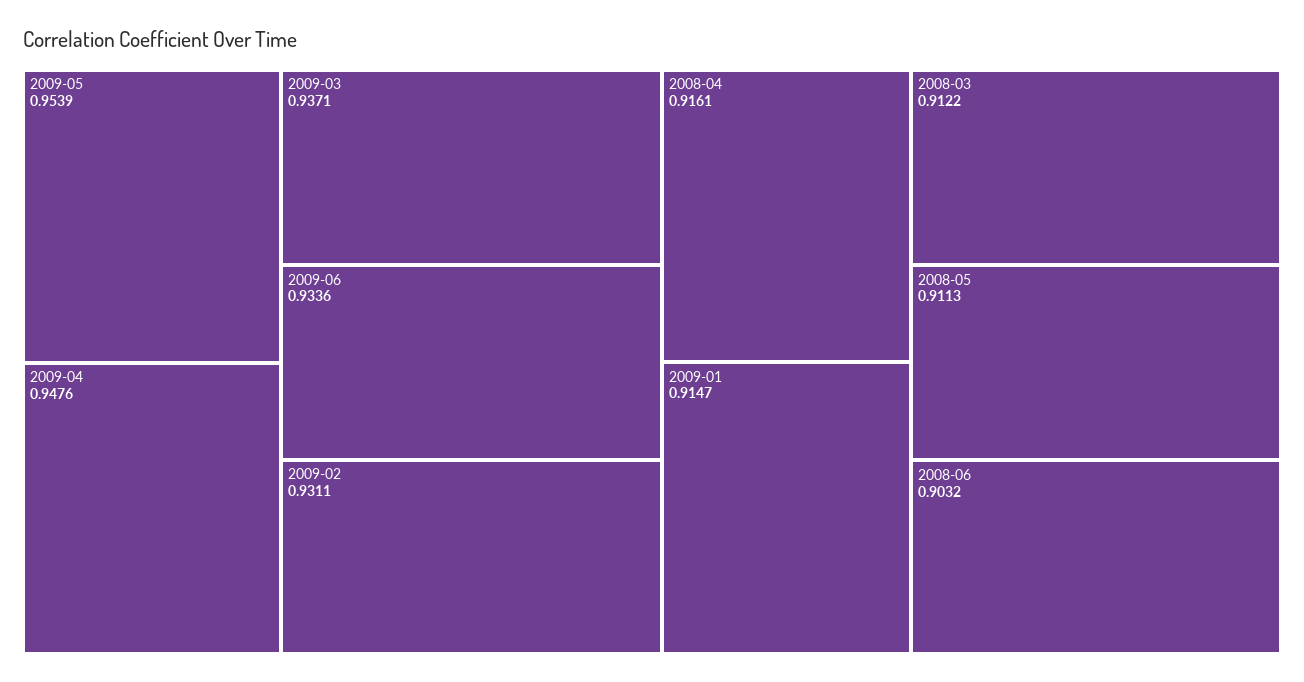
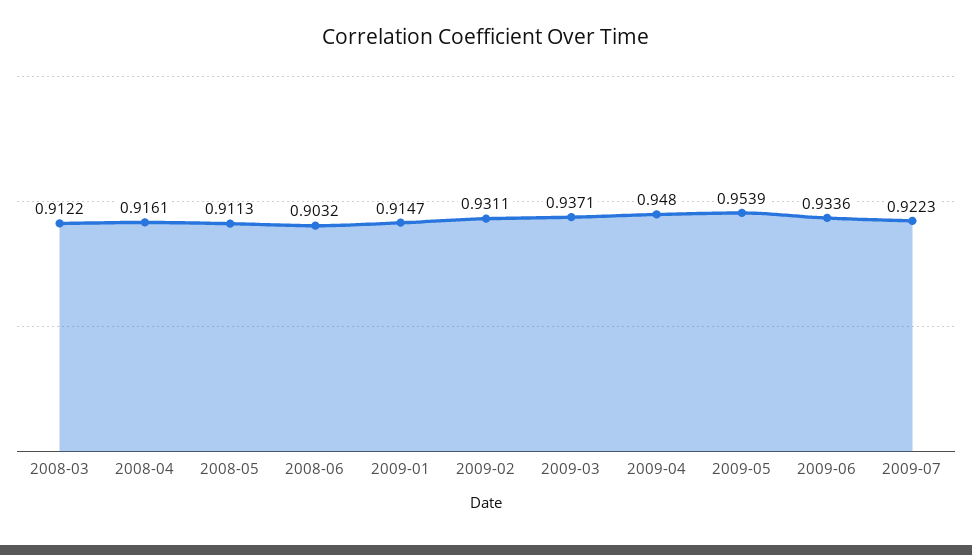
2009-04: 0.9476 -> 0.948
2009-07: none -> 0.9223

